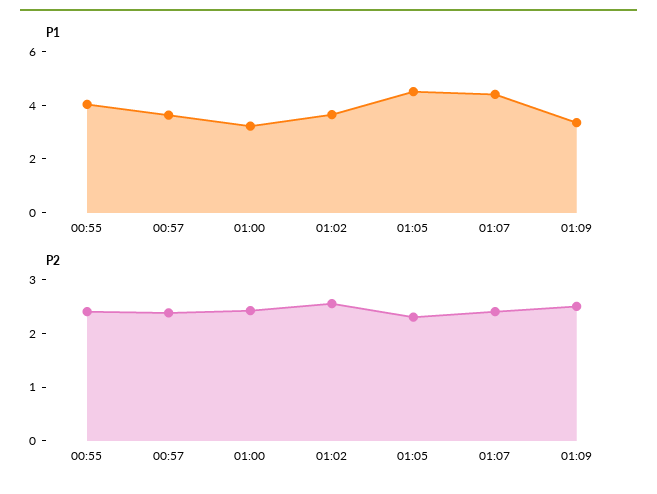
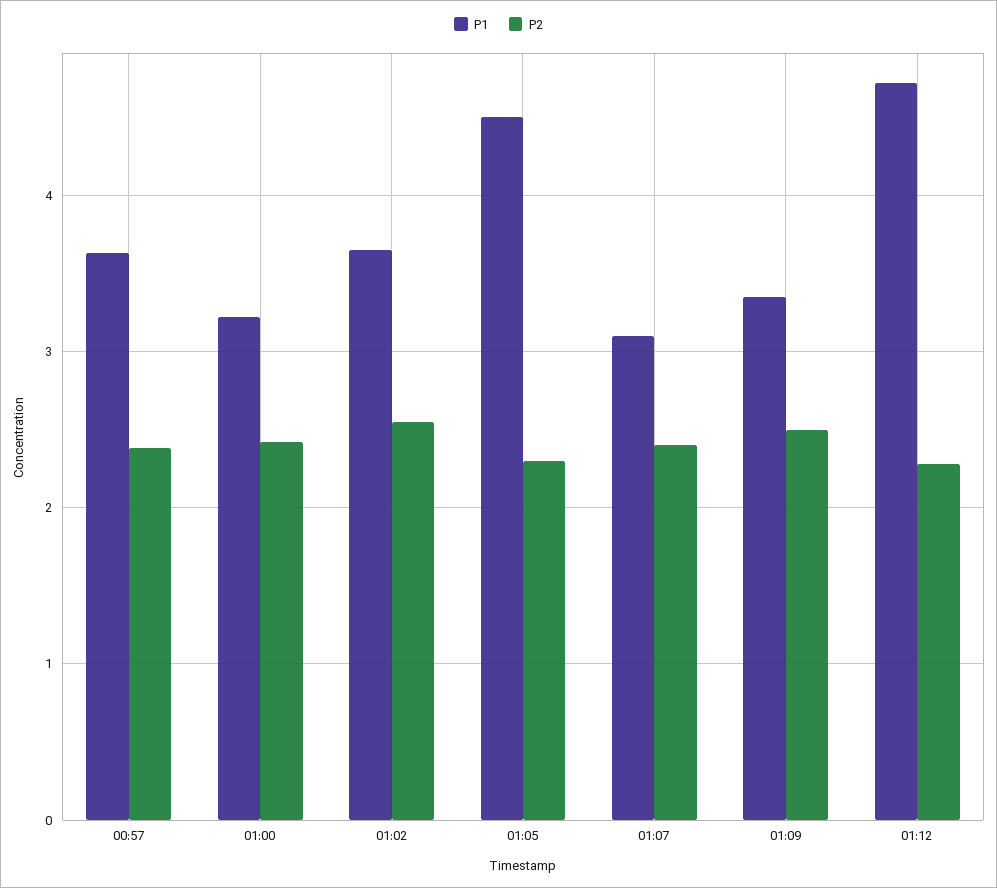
P1, 00:55: 4 -> none
P1, 01:07: 4.5 -> 3.1
P2, 00:55: 2.4 -> none
P1, 01:12: none -> 4.7
P2, 01:12: none -> 2.3

